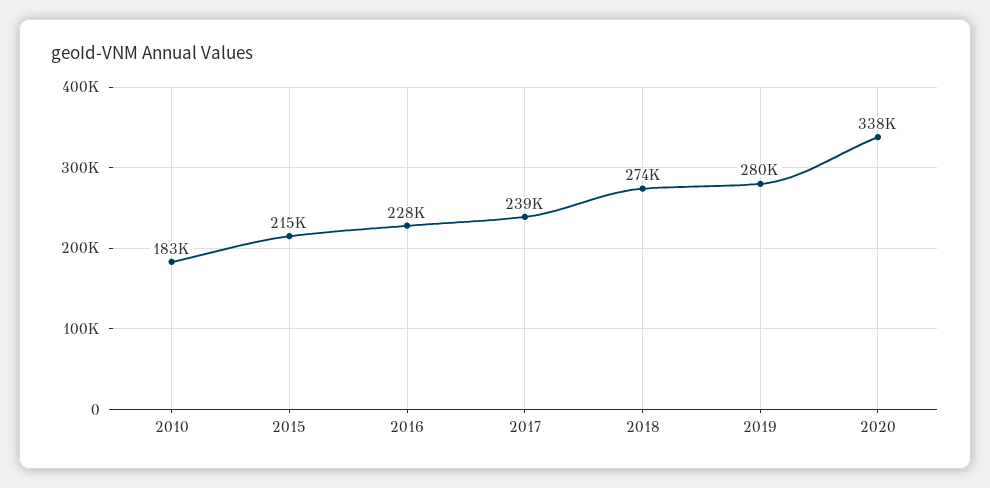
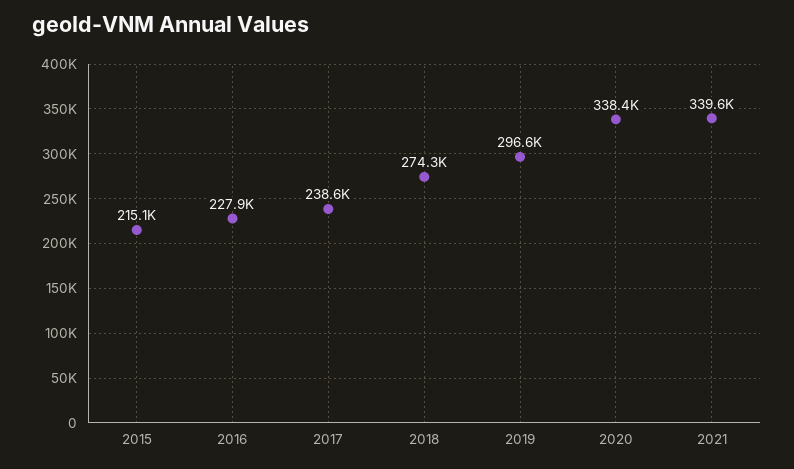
2010: 183000 -> none
2019: 280000 -> 296600
2021: none -> 339600

